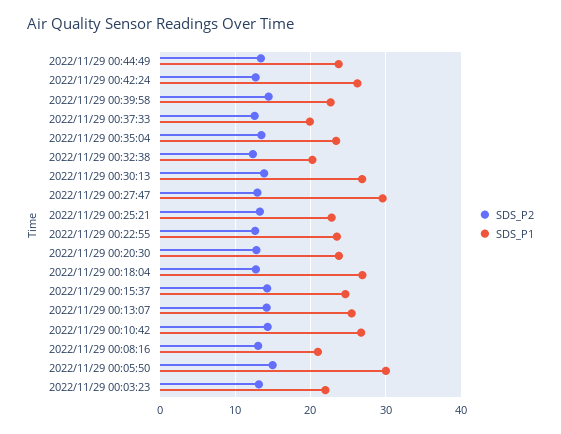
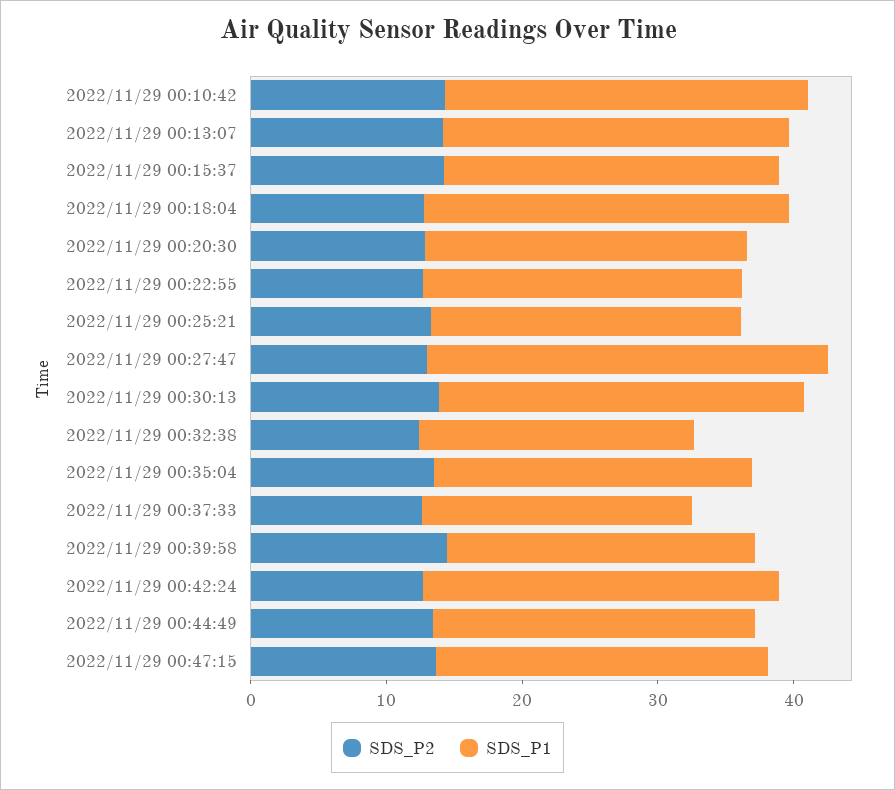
SDS_P2, 2022/11/29 00:08:16: 13 -> none
SDS_P1, 2022/11/29 00:08:16: 21 -> none
SDS_P2, 2022/11/29 00:05:50: 15 -> none
SDS_P1, 2022/11/29 00:05:50: 30 -> none
SDS_P2, 2022/11/29 00:03:23: 13 -> none
SDS_P1, 2022/11/29 00:03:23: 22 -> none
SDS_P2, 2022/11/29 00:47:15: none -> 14
SDS_P1, 2022/11/29 00:47:15: none -> 24

